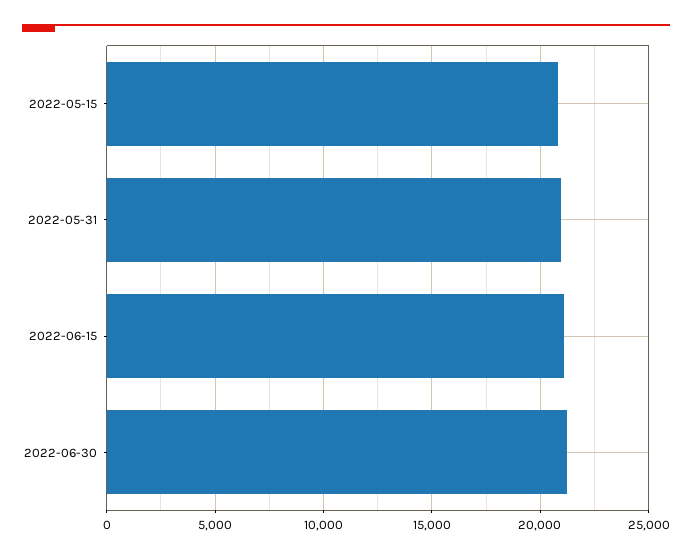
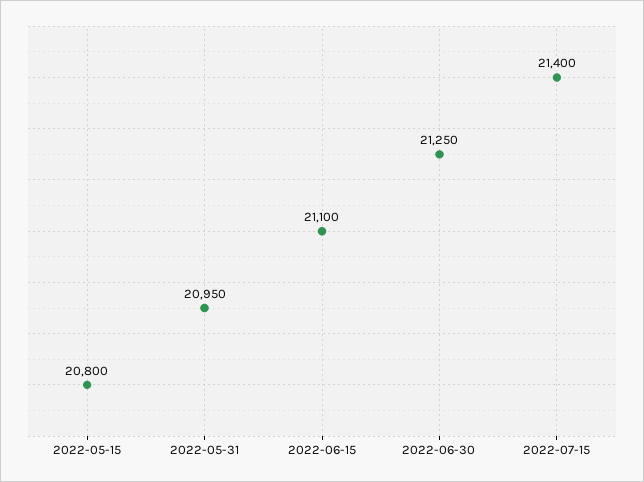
2022-07-15: none -> 21400

